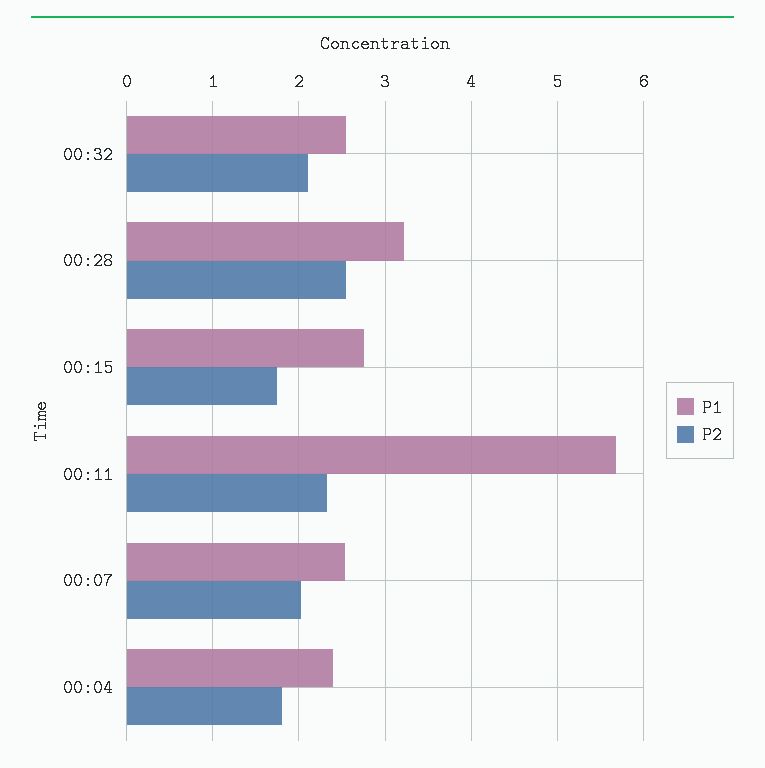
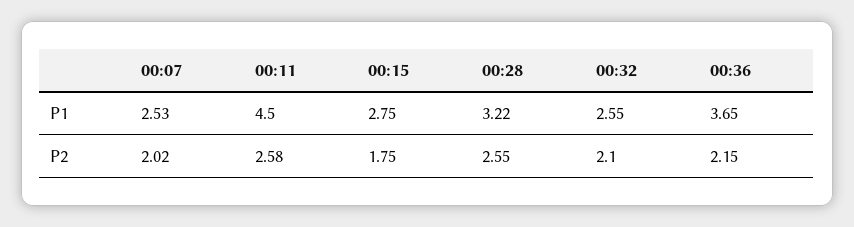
P1, 00:11: 5.7 -> 4.5
P2, 00:11: 2.3 -> 2.58
P1, 00:04: 2.4 -> none
P2, 00:04: 1.8 -> none
P1, 00:36: none -> 3.65
P2, 00:36: none -> 2.15

